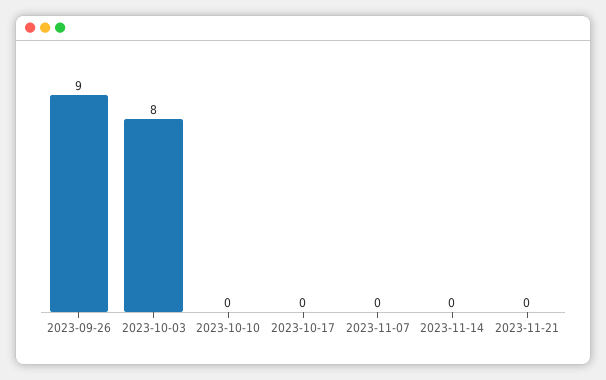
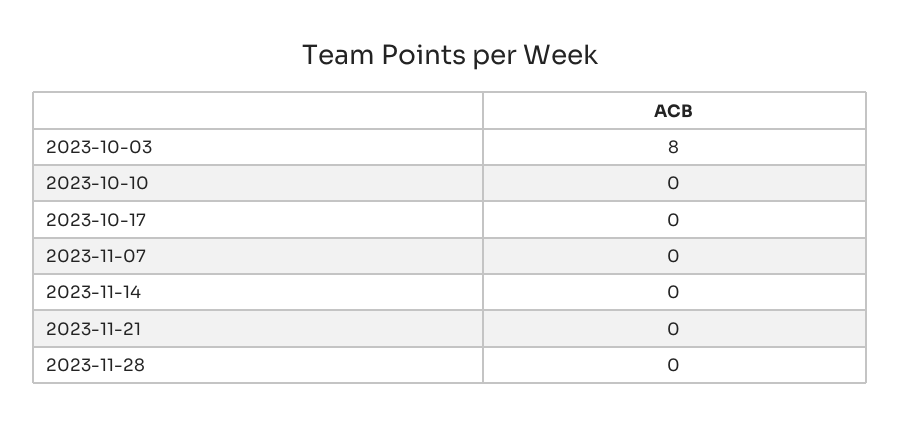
2023-09-26: 9 -> none
2023-11-28: none -> 0

